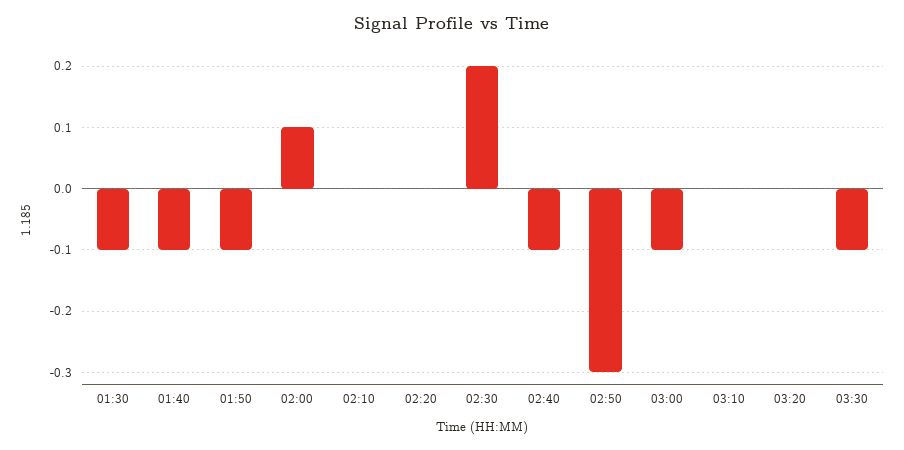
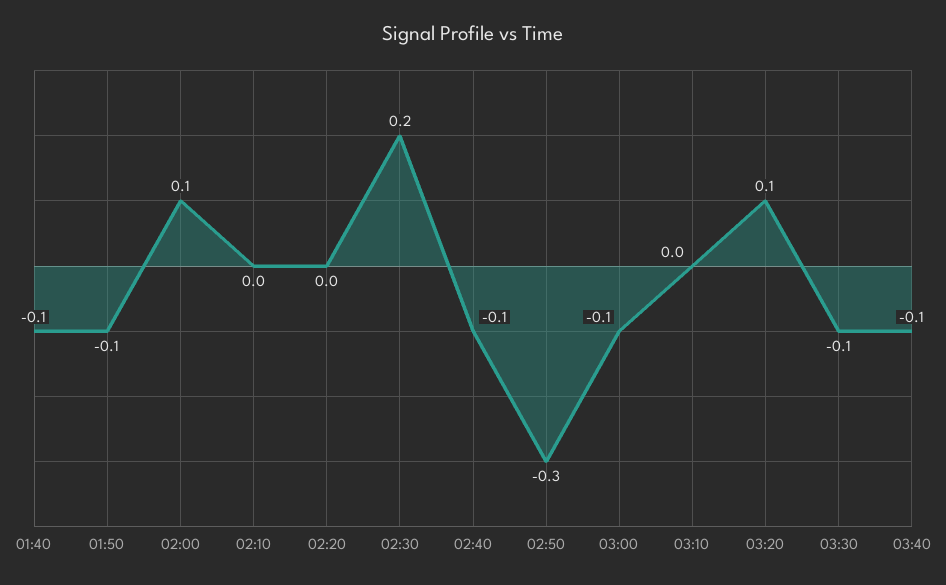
01:30: -0.1 -> none
03:20: 0 -> 0.1
03:40: none -> -0.1

